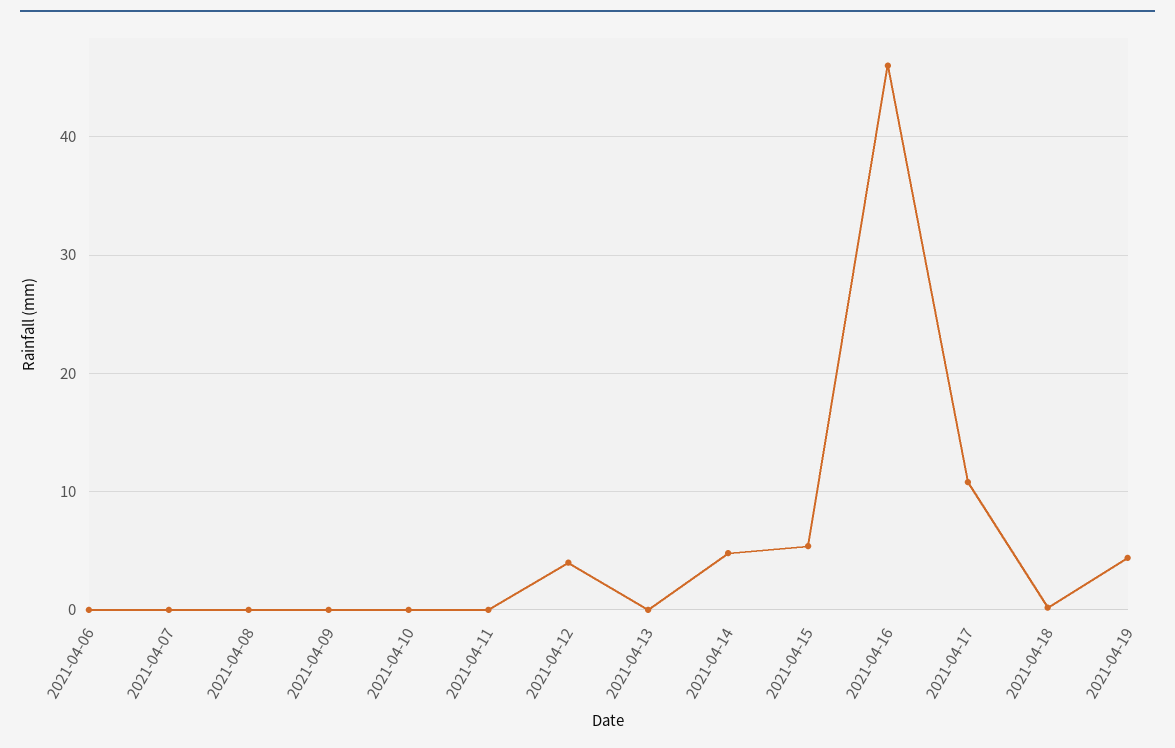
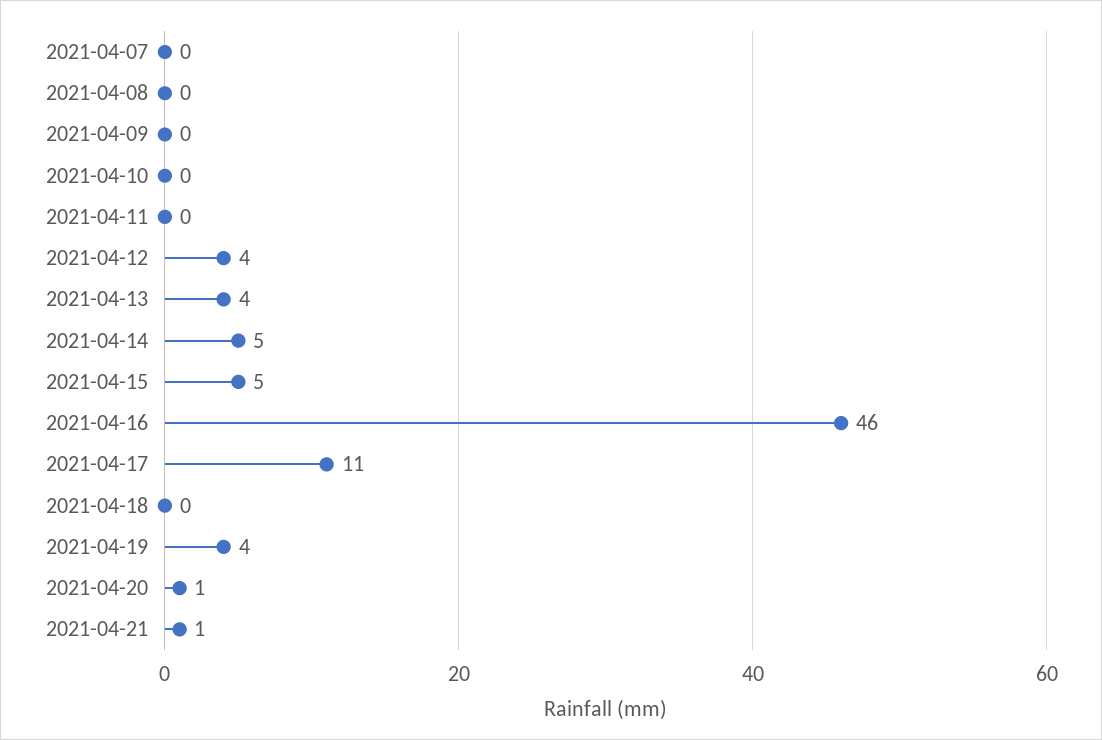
2021-04-06: 0 -> none
2021-04-13: 0 -> 4
2021-04-20: none -> 1
2021-04-21: none -> 1

